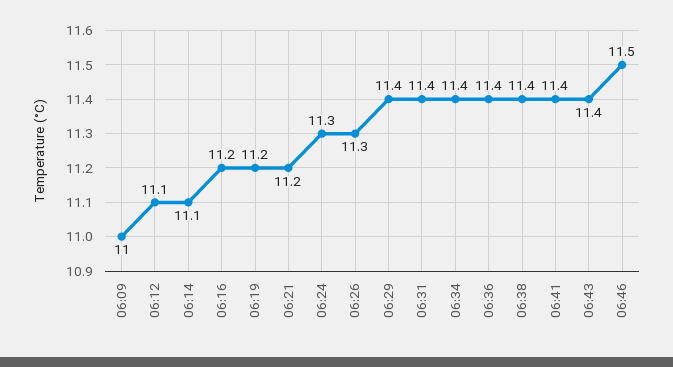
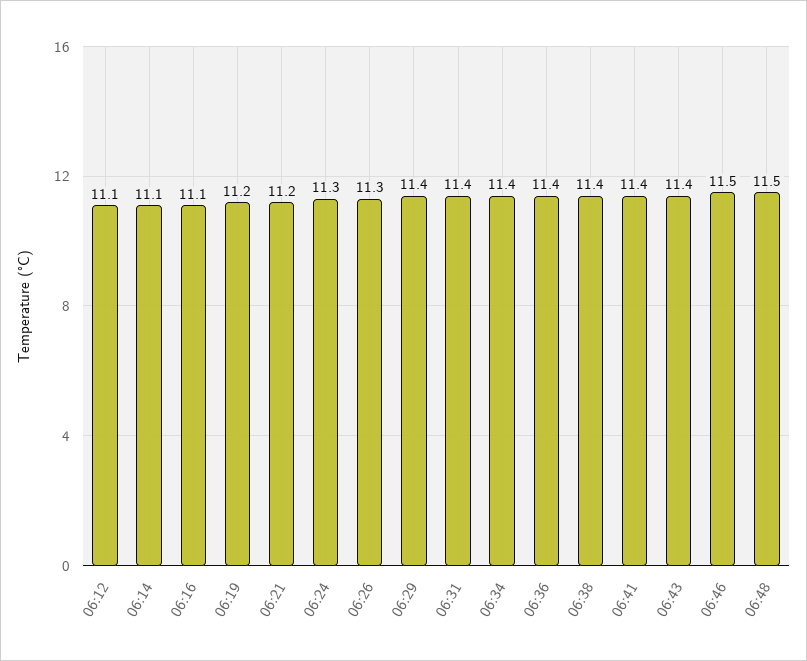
06:09: 11 -> none
06:16: 11.2 -> 11.1
06:48: none -> 11.5

